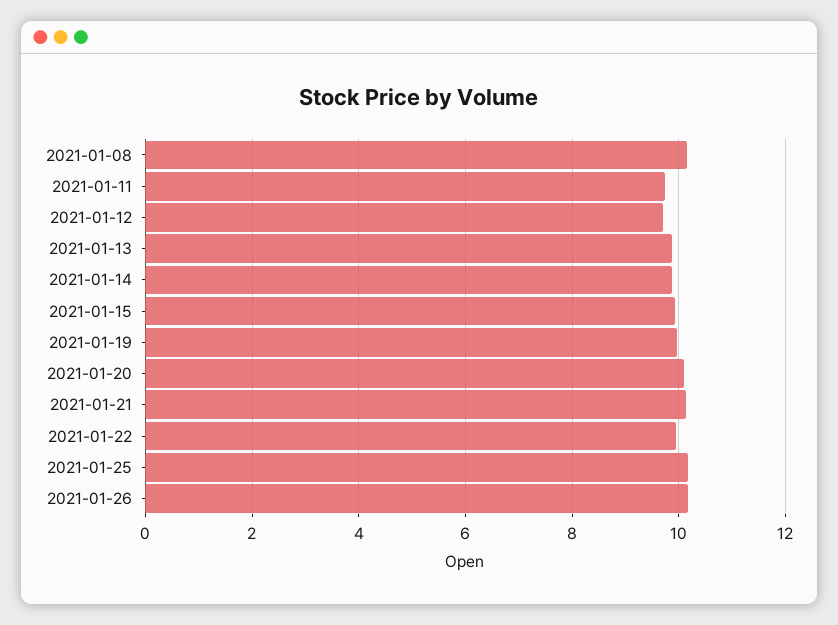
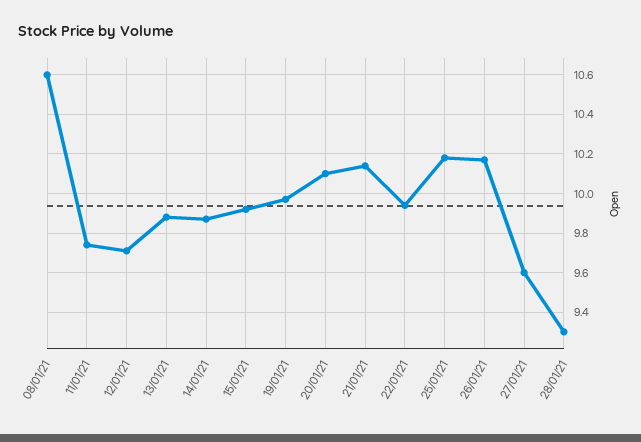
2021-01-08: 10.2 -> 10.6
27/01/21: none -> 9.6
28/01/21: none -> 9.3

